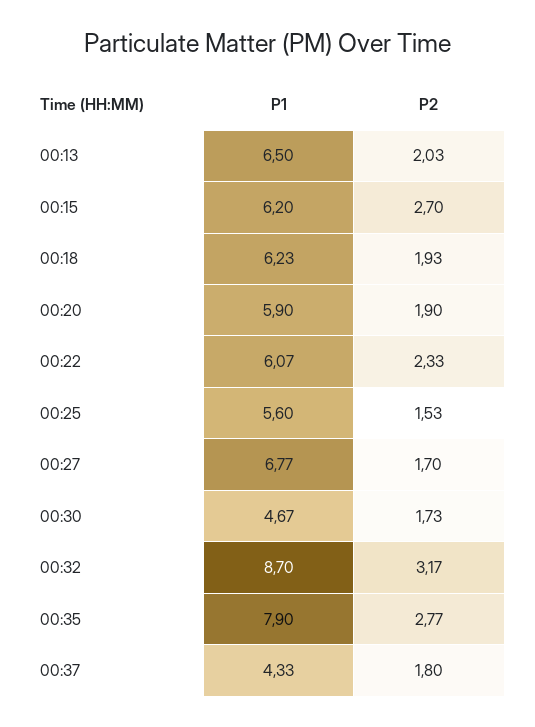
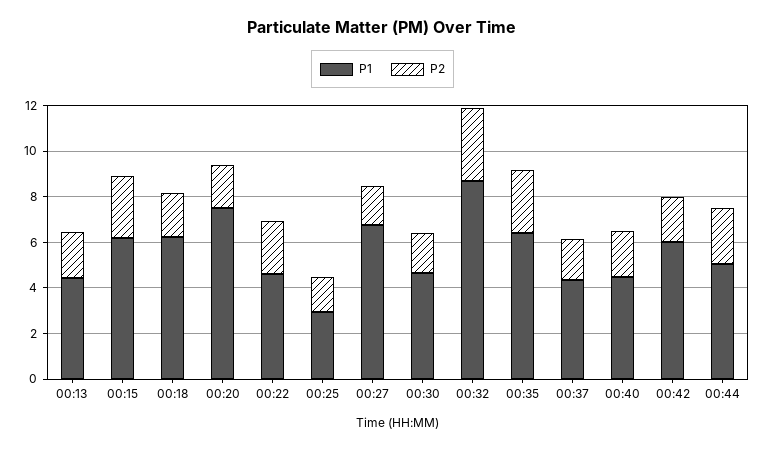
P1, 00:13: 6.5 -> 4.5
P1, 00:20: 5.9 -> 7.5
P1, 00:22: 6.07 -> 4.5
P1, 00:25: 5.6 -> 3
P1, 00:35: 7.9 -> 6.5
P1, 00:40: none -> 4.5
P2, 00:40: none -> 2
P1, 00:42: none -> 6
P2, 00:42: none -> 2
P1, 00:44: none -> 5
P2, 00:44: none -> 2.5

